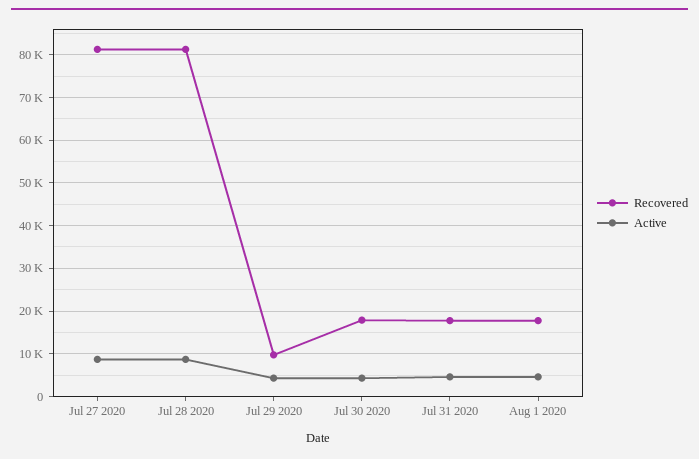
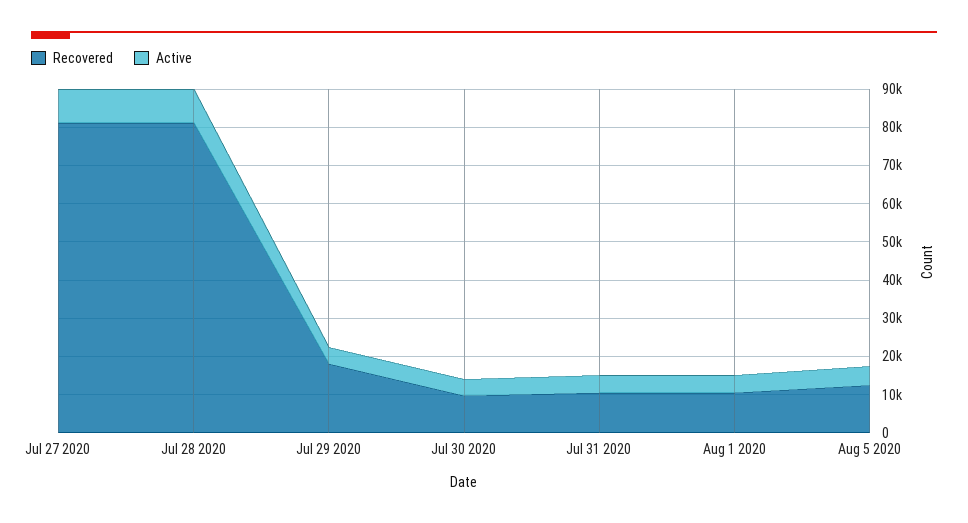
Recovered, Jul 29 2020: 10000 -> 17500
Recovered, Jul 30 2020: 18000 -> 10000
Recovered, Jul 31 2020: 18000 -> 10000
Recovered, Aug 1 2020: 18000 -> 10000
Recovered, Aug 5 2020: none -> 12500
Active, Aug 5 2020: none -> 5000

